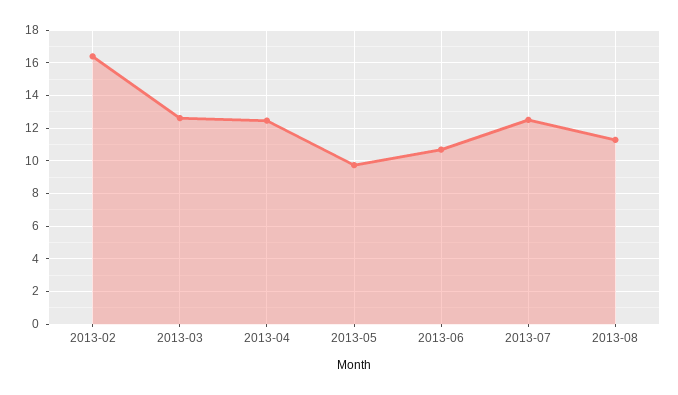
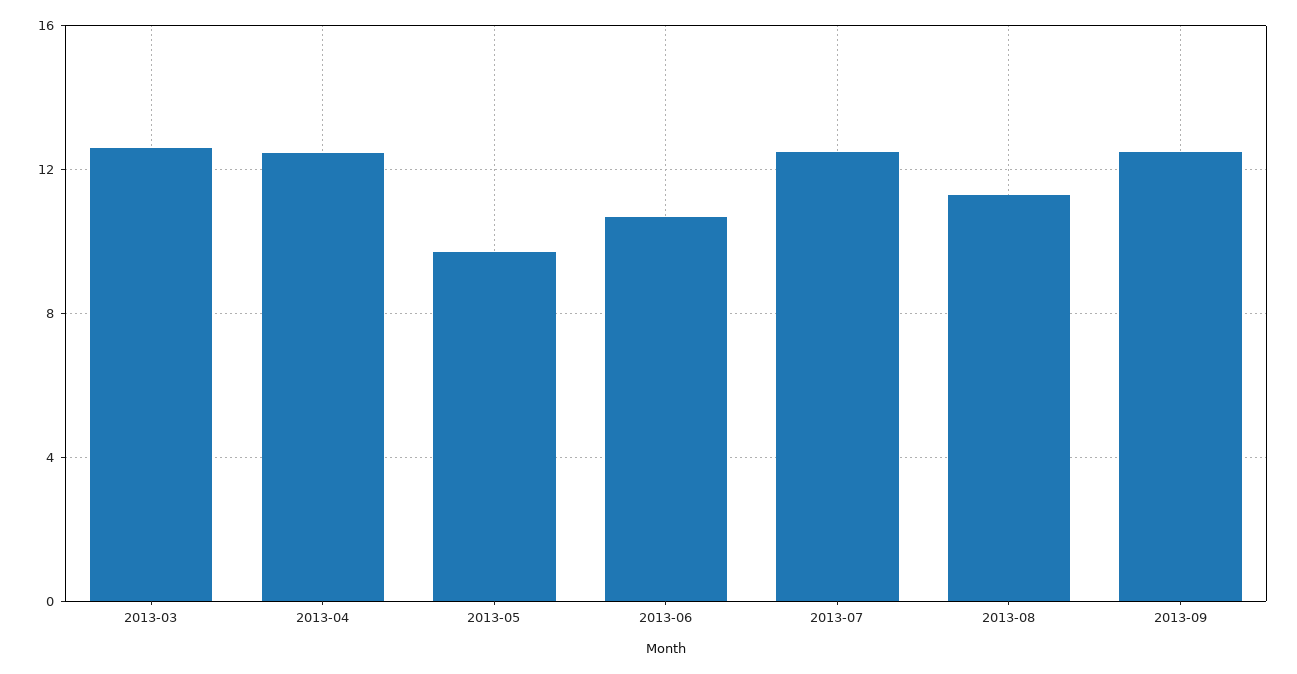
2013-02: 16.5 -> none
2013-09: none -> 12.5

